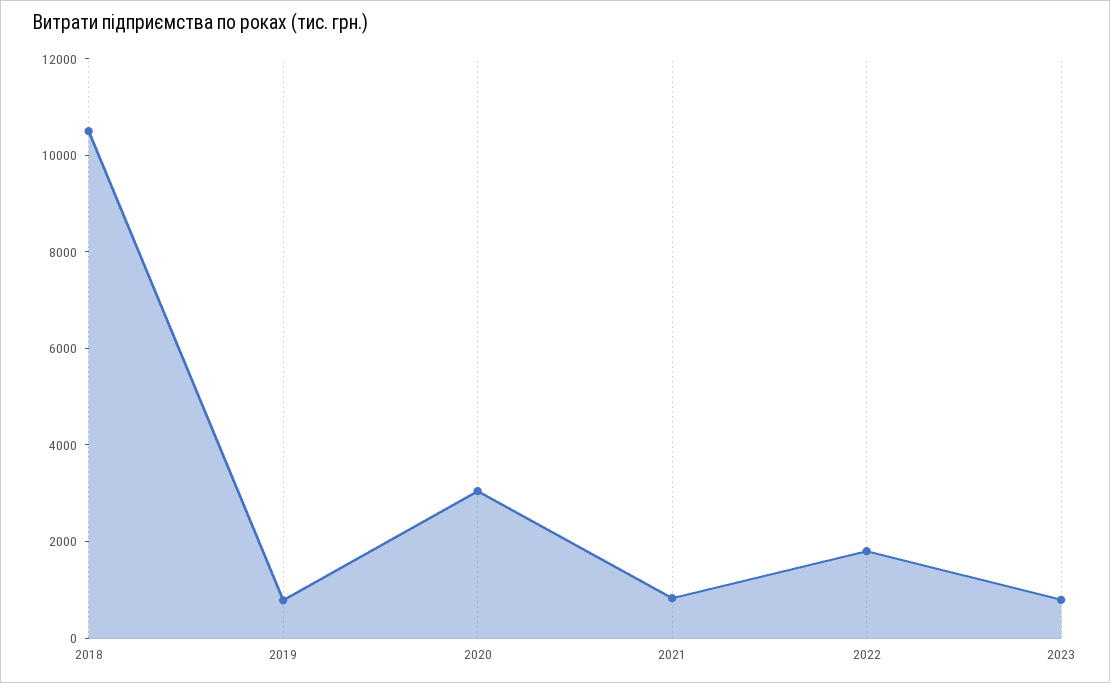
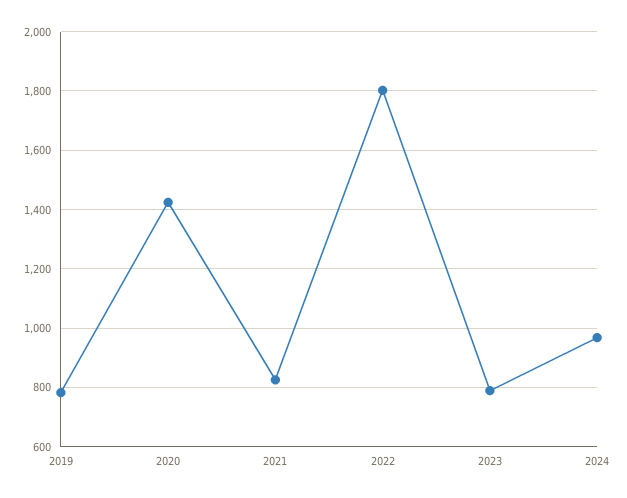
2018: 10500 -> none
2020: 3000 -> 1425
2024: none -> 975

